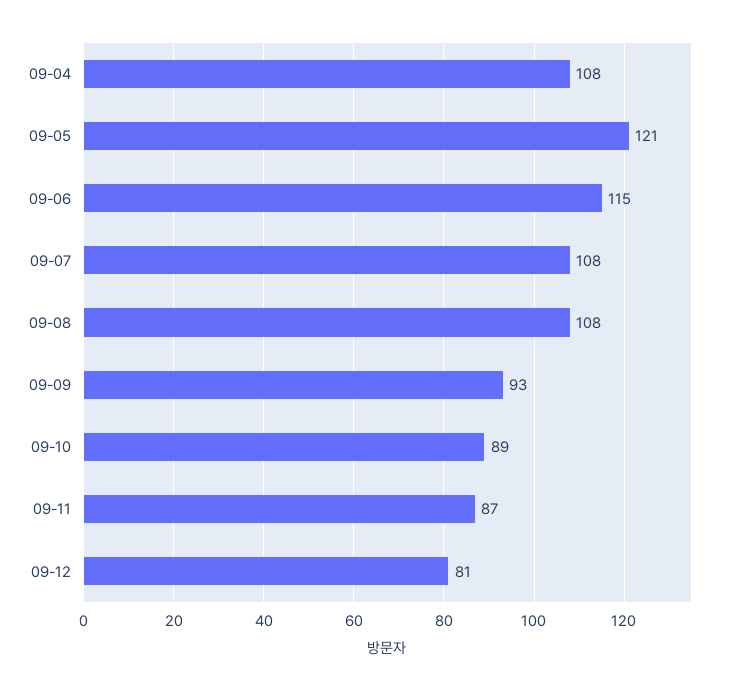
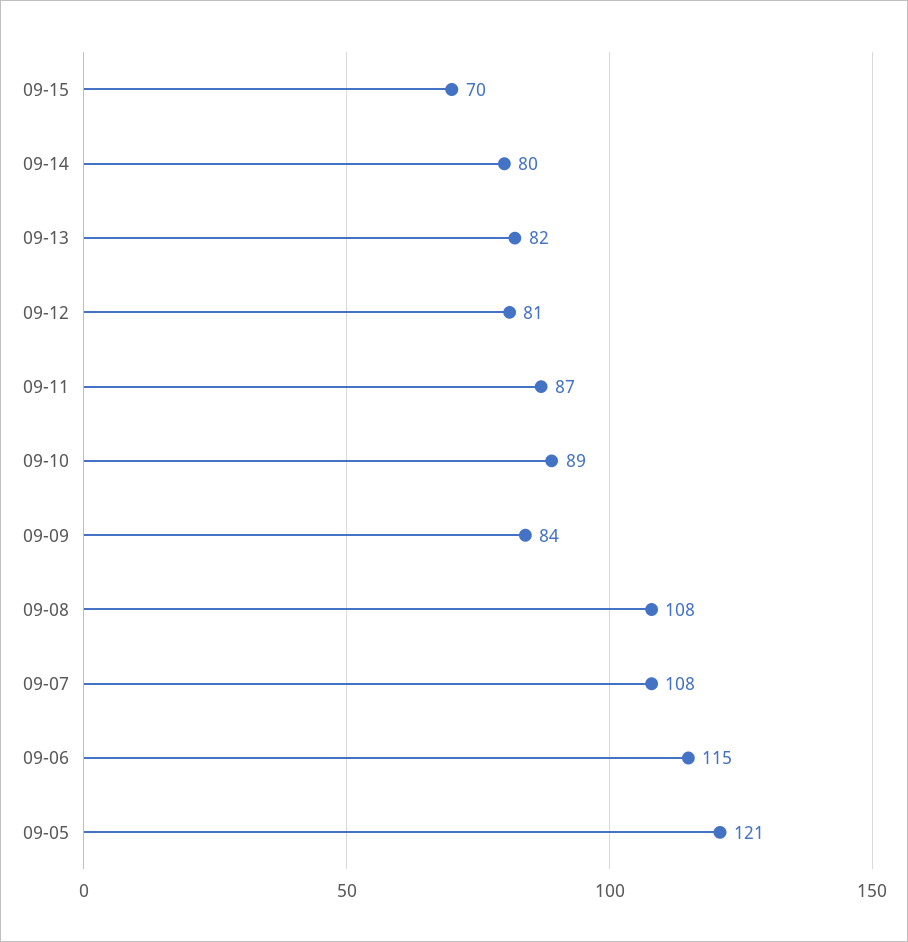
09-04: 108 -> none
09-09: 93 -> 84
09-15: none -> 70
09-14: none -> 80
09-13: none -> 82

